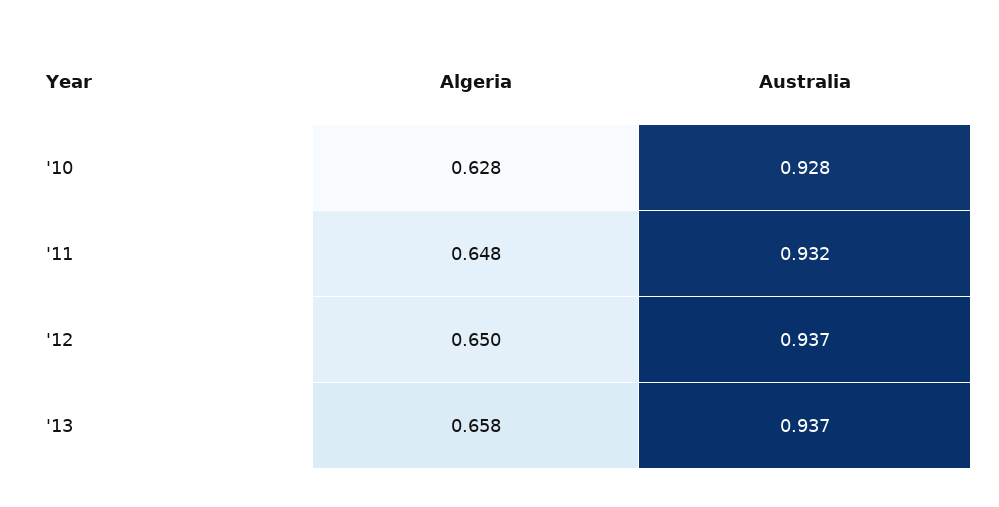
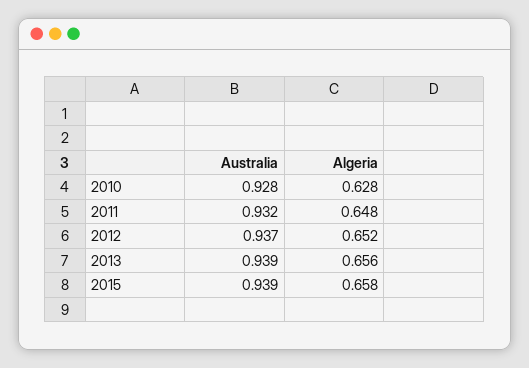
Algeria, '12: 0.65 -> 0.652
Algeria, '13: 0.658 -> 0.656
Australia, '13: 0.937 -> 0.939
Australia, 2015: none -> 0.939
Algeria, 2015: none -> 0.658

